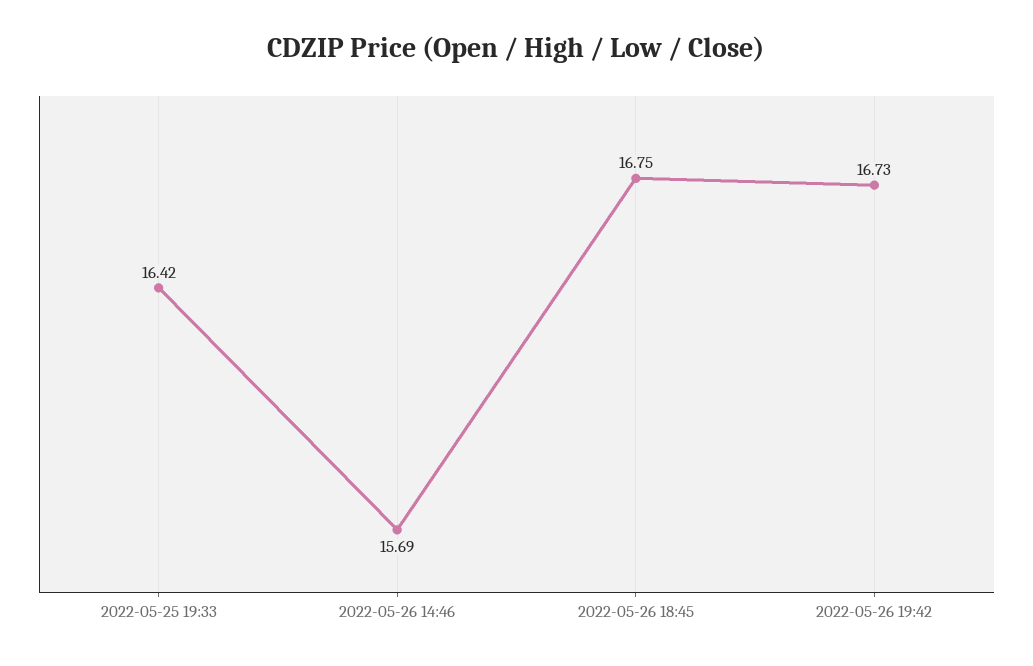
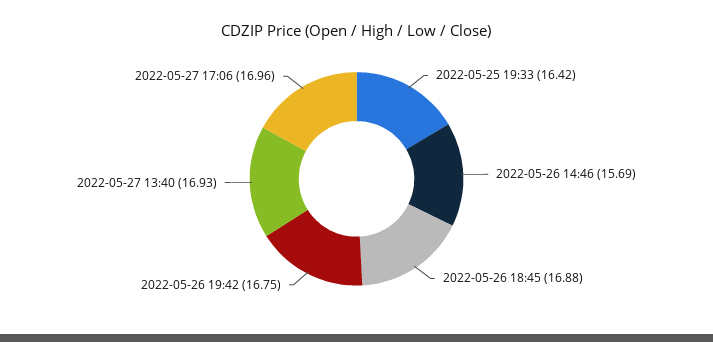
2022-05-26 18:45: 16.75 -> 16.88
2022-05-26 19:42: 16.73 -> 16.75
2022-05-27 13:40: none -> 16.93
2022-05-27 17:06: none -> 16.96

